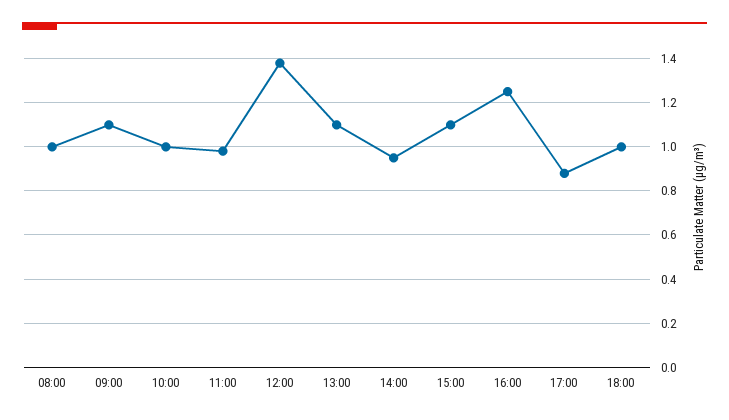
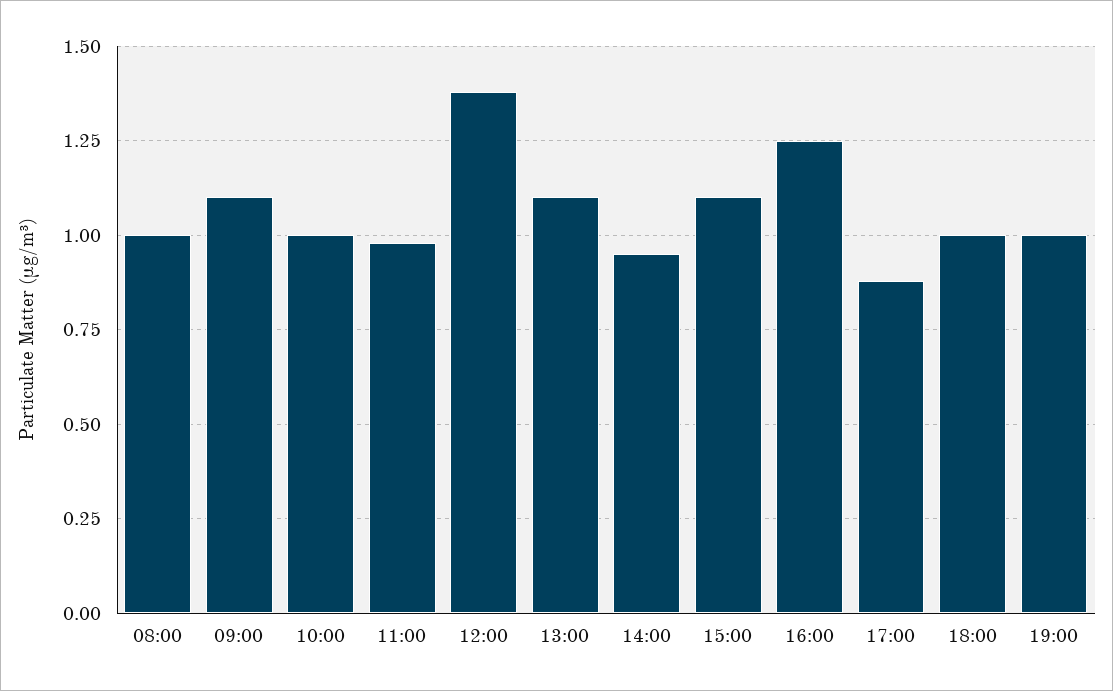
19:00: none -> 1

